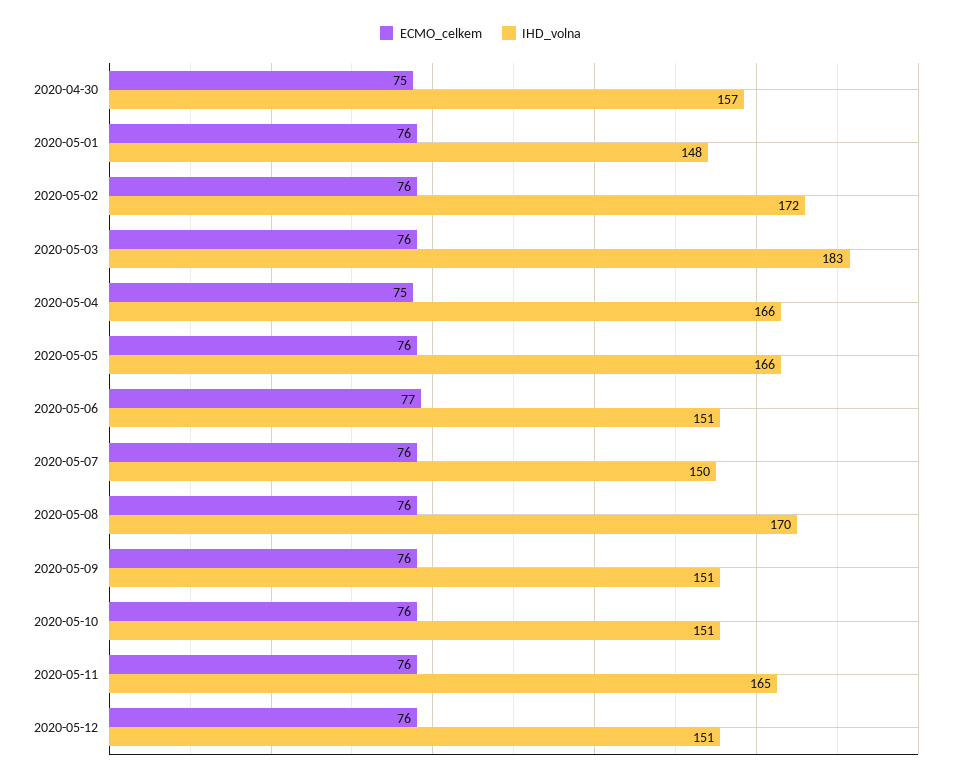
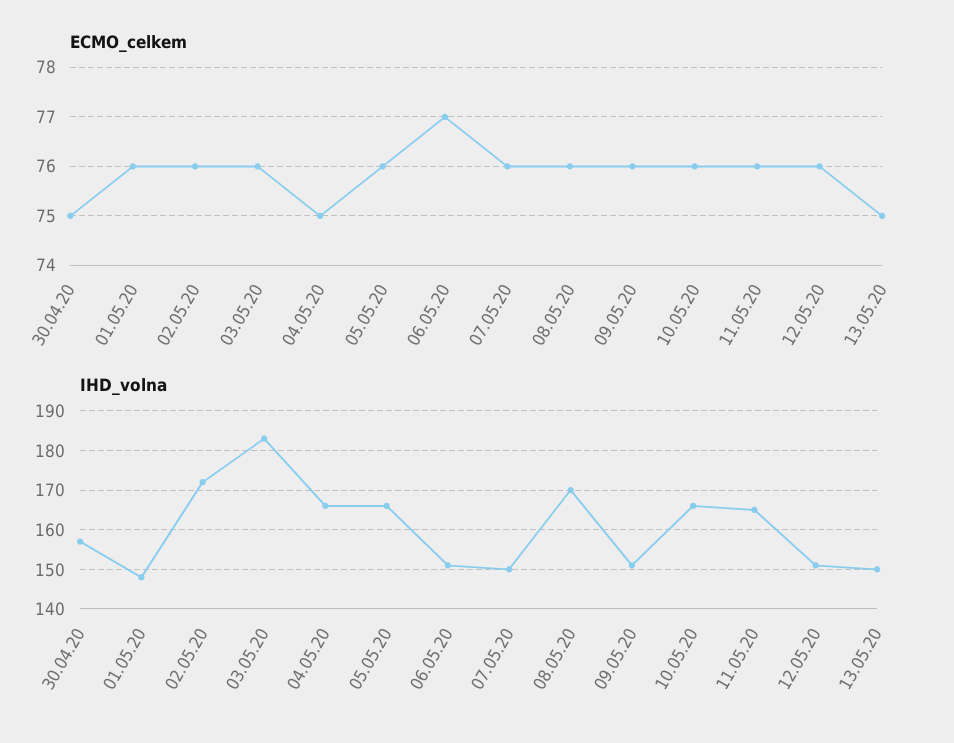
IHD_volna, 2020-05-10: 151 -> 165
ECMO_celkem, 13.05.20: none -> 75
IHD_volna, 13.05.20: none -> 150

